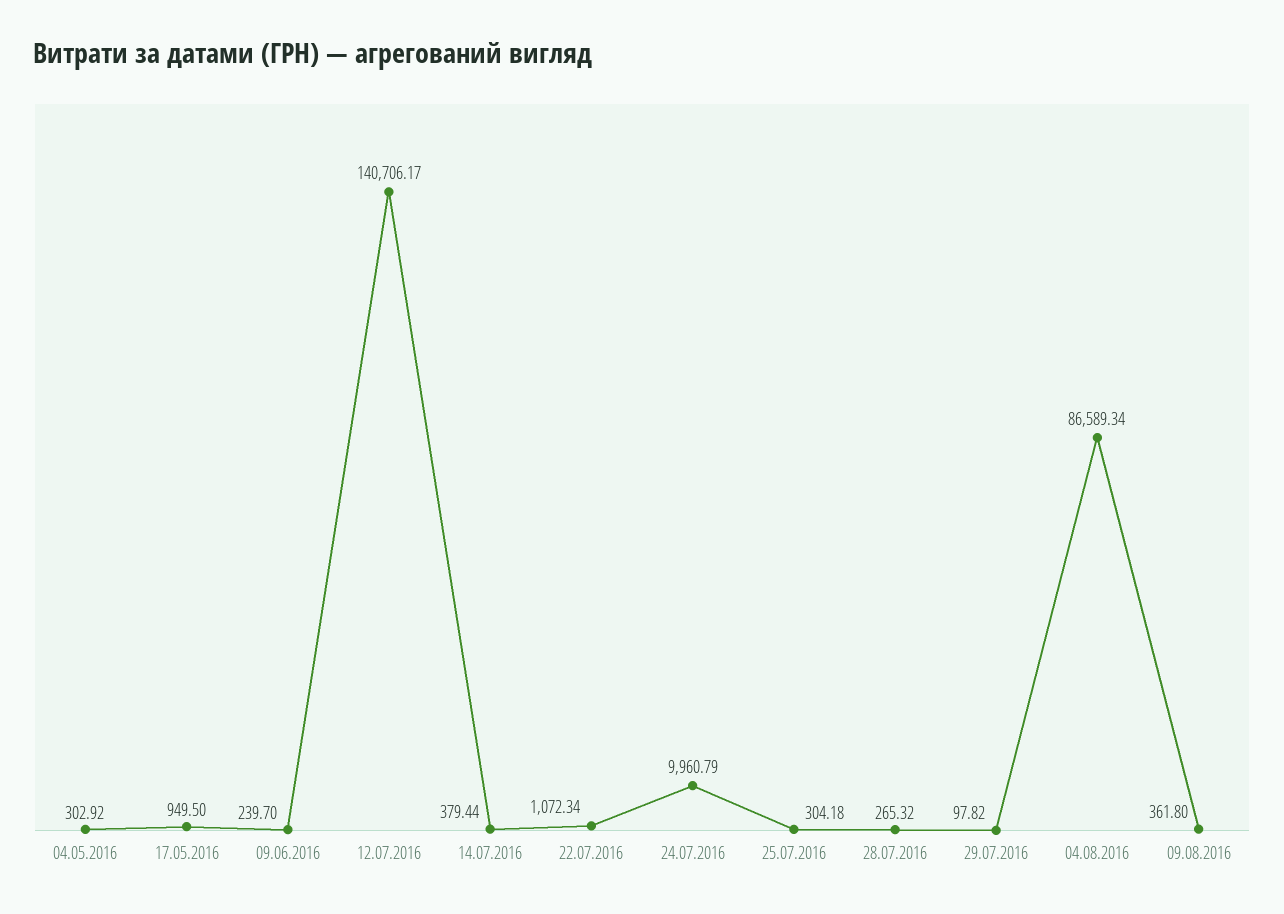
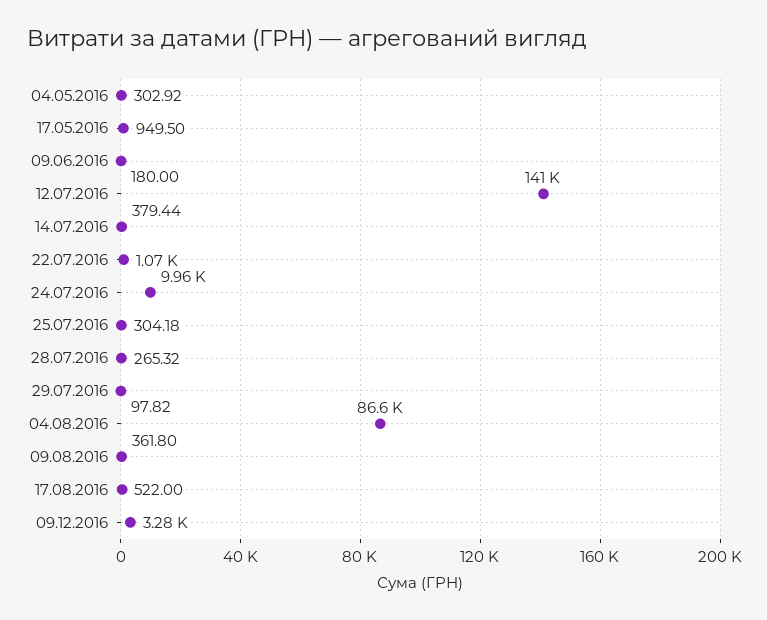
09.06.2016: 239.7 -> 180
17.08.2016: none -> 522
09.12.2016: none -> 3280

